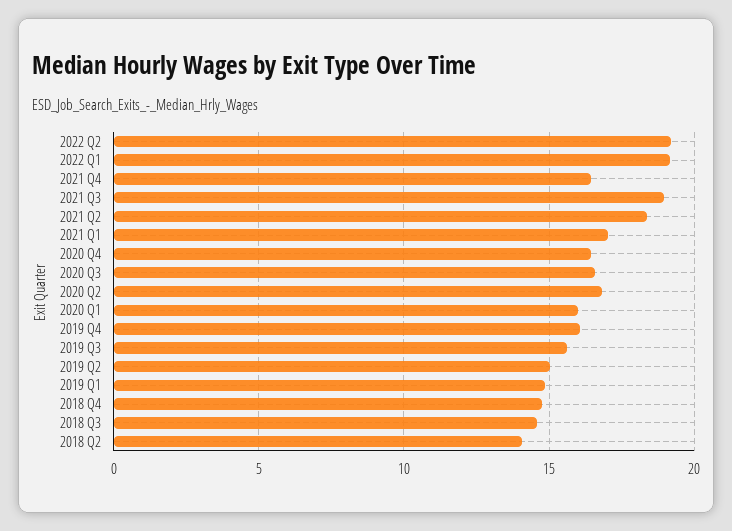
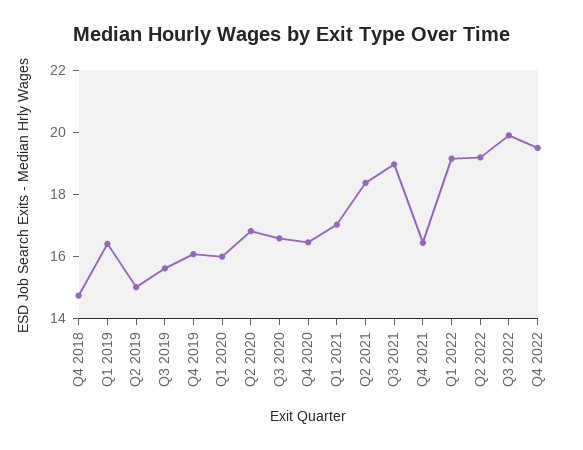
2019 Q1: 15 -> 16.5
2018 Q3: 14.5 -> none
2018 Q2: 14 -> none
Q3 2022: none -> 20
Q4 2022: none -> 19.5

